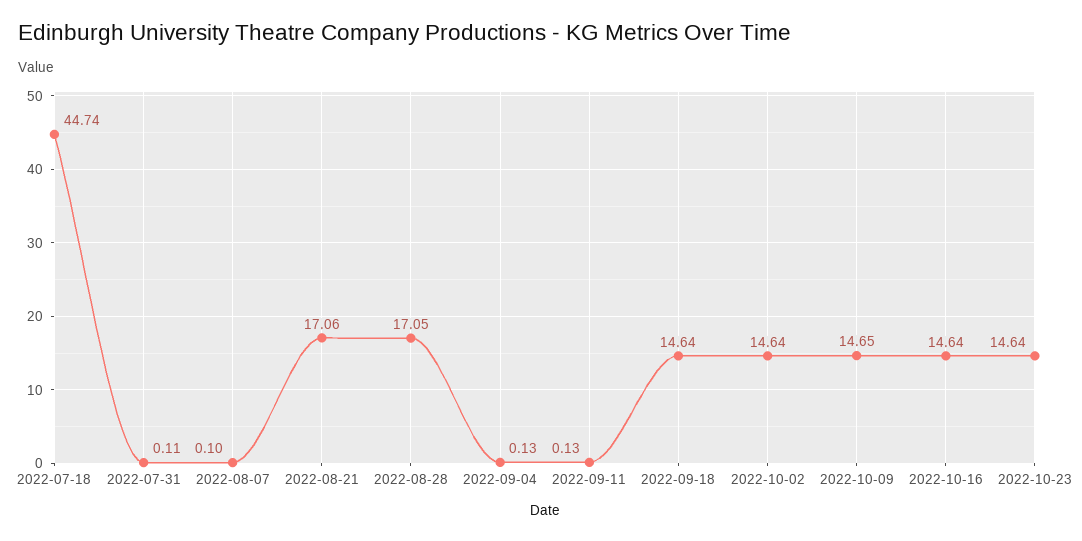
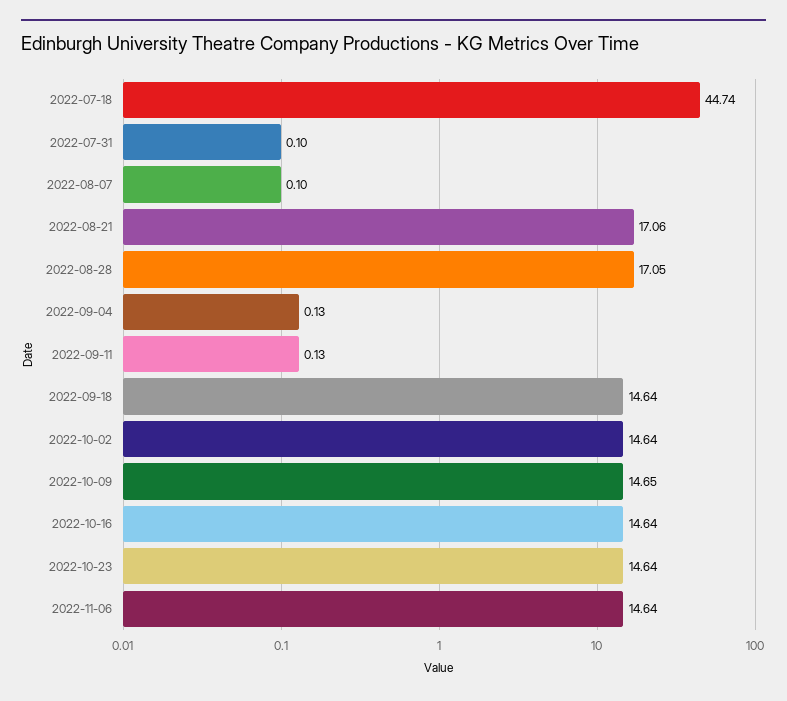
2022-07-31: 0.11 -> 0.1
2022-11-06: none -> 14.64

